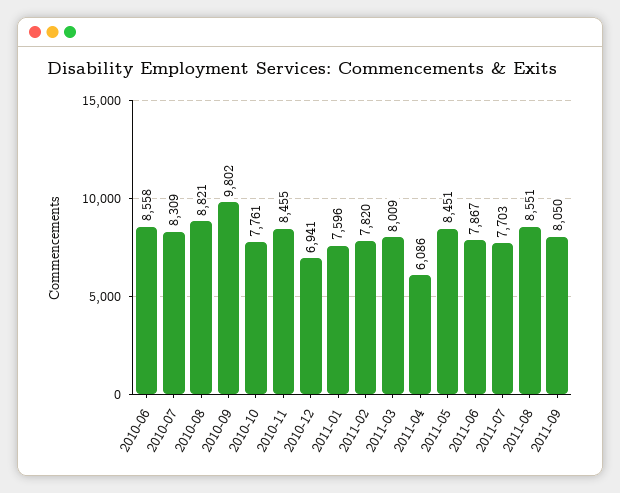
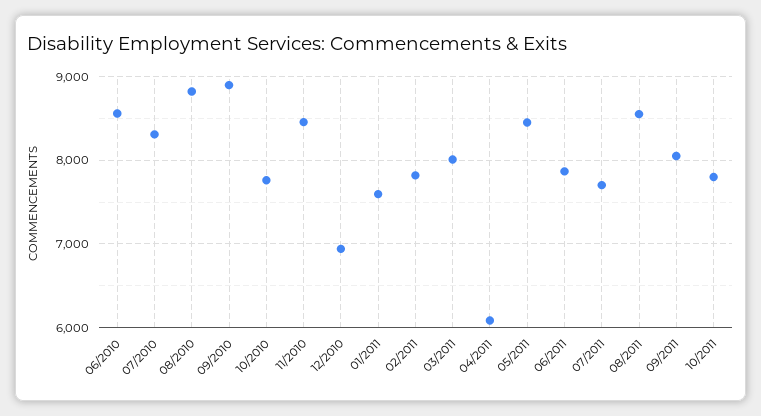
2010-09: 9802 -> 8900
10/2011: none -> 7800

